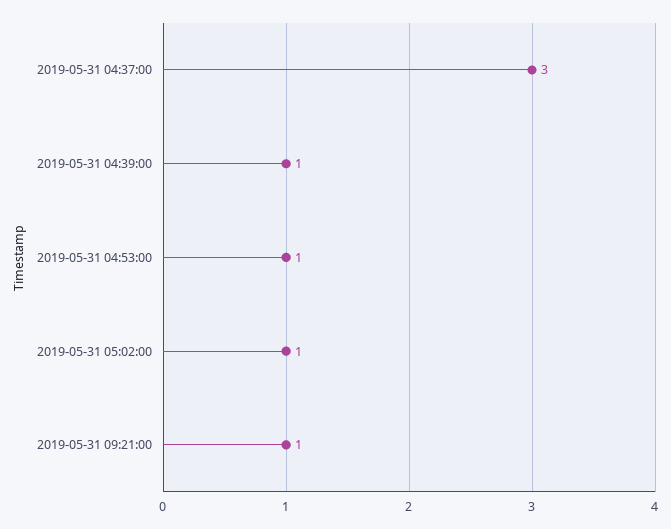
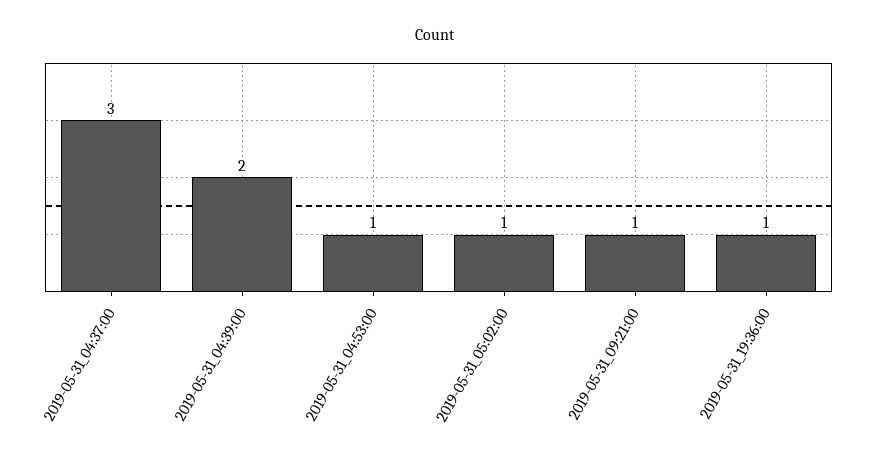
2019-05-31 04:39:00: 1 -> 2
2019-05-31_19:36:00: none -> 1

